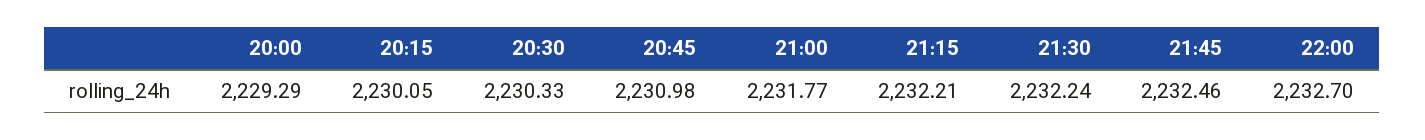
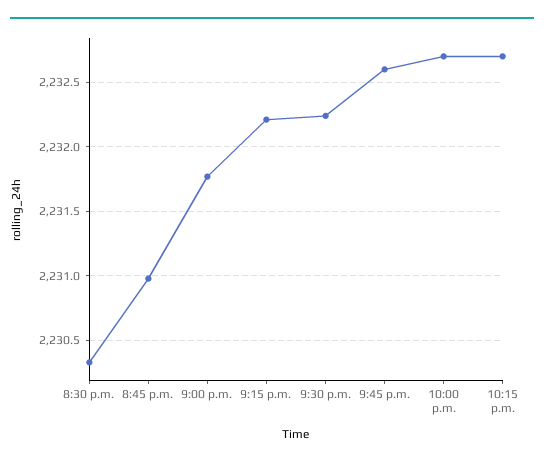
20:00: 2229.29 -> none
20:15: 2230.05 -> none
21:45: 2232.46 -> 2232.6
10:15 p.m.: none -> 2232.7

